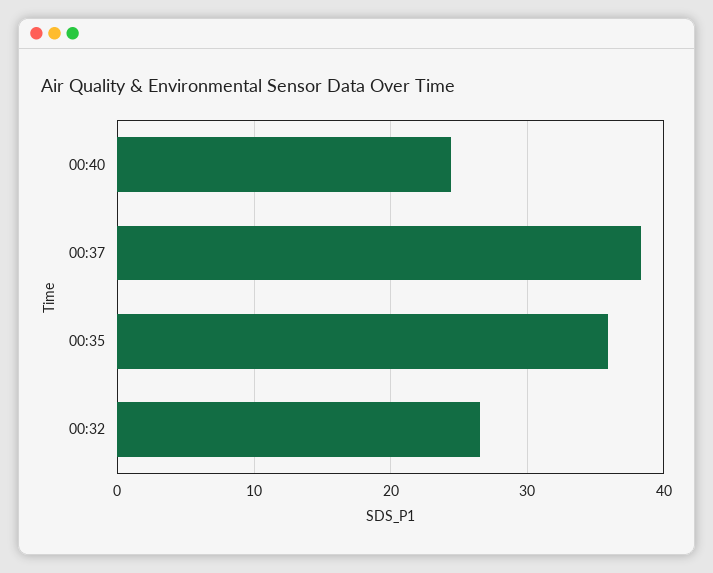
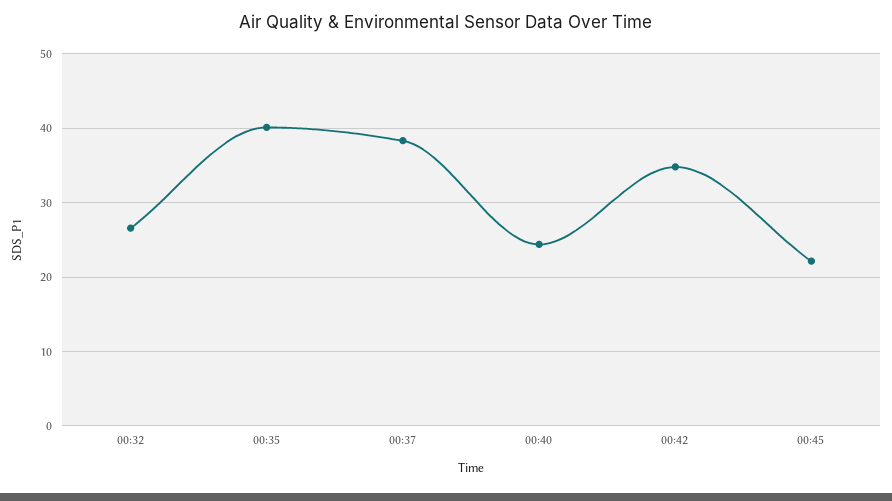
00:35: 36 -> 40
00:42: none -> 35
00:45: none -> 22

